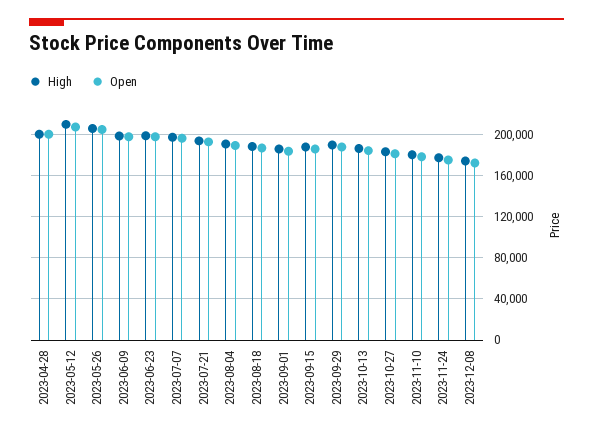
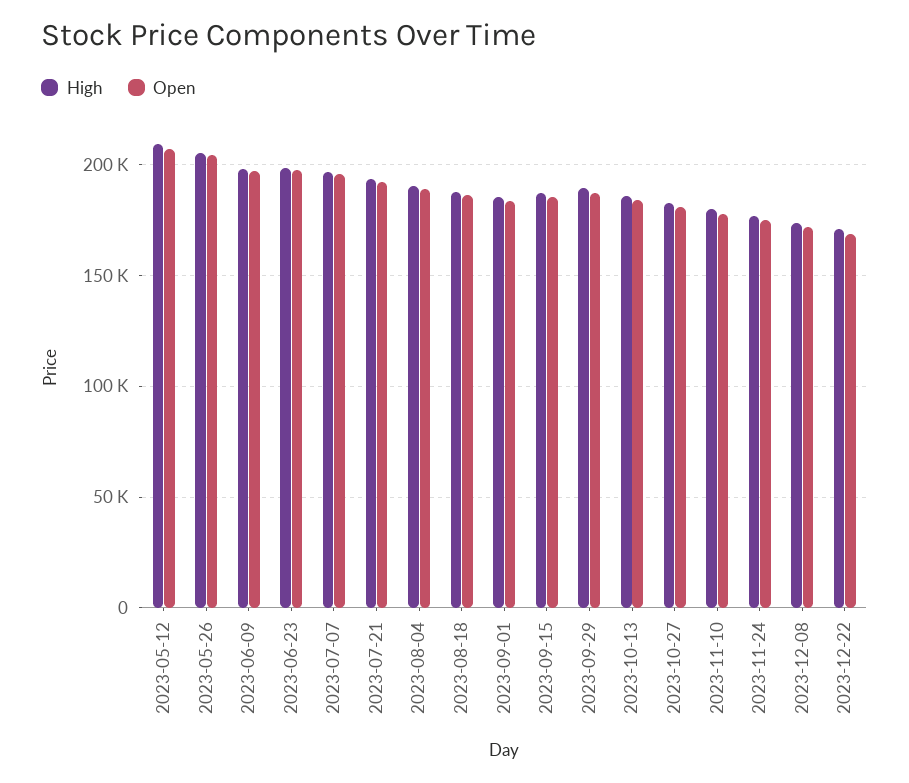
High, 2023-04-28: 200000 -> none
Open, 2023-04-28: 200000 -> none
High, 2023-12-22: none -> 170000
Open, 2023-12-22: none -> 170000

